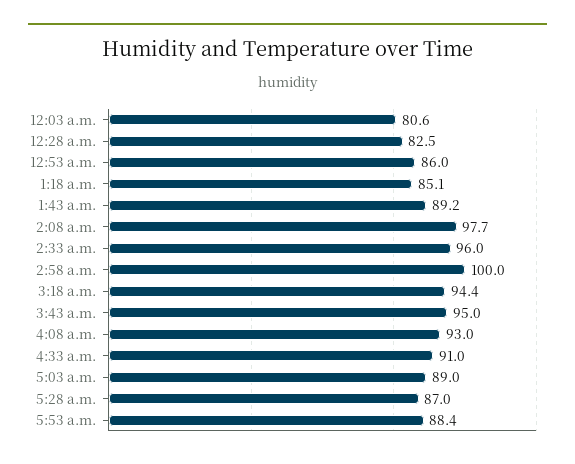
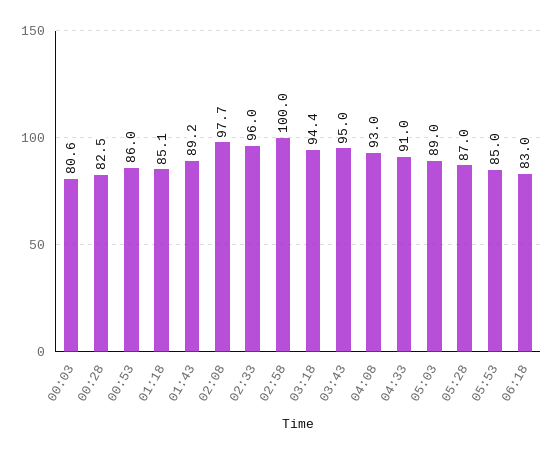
5:53 a.m.: 88.4 -> 85
06:18: none -> 83

